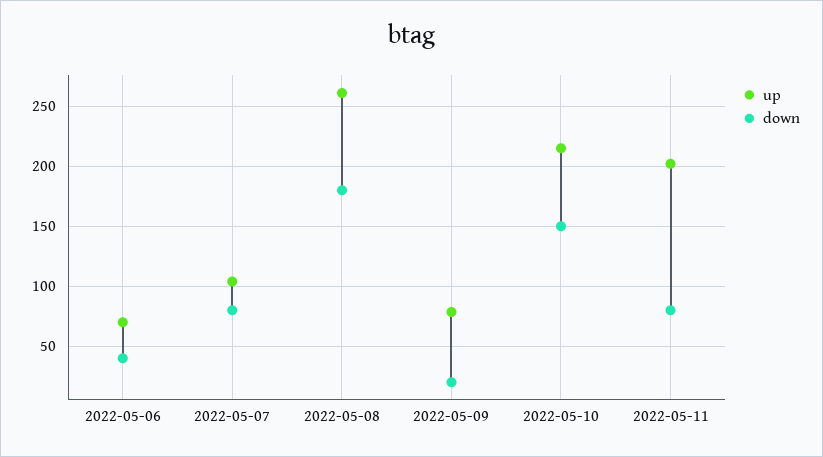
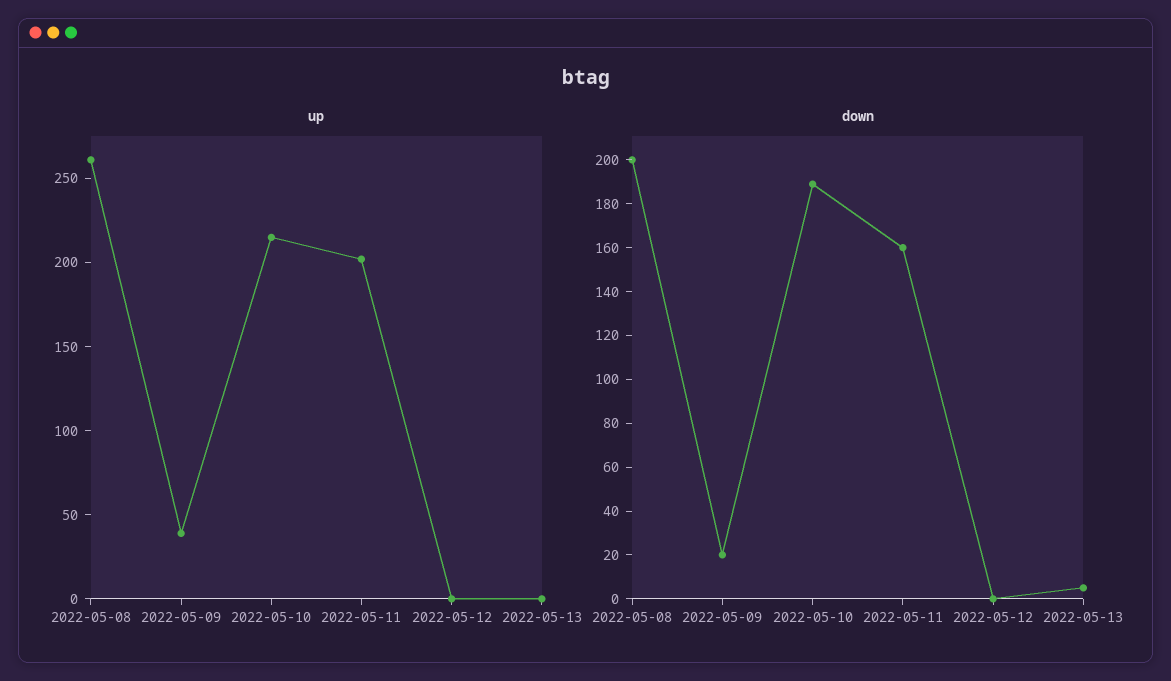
up, 2022-05-06: 70 -> none
down, 2022-05-06: 40 -> none
up, 2022-05-07: 105 -> none
down, 2022-05-07: 80 -> none
down, 2022-05-08: 180 -> 200
up, 2022-05-09: 80 -> 40
down, 2022-05-10: 150 -> 190
down, 2022-05-11: 80 -> 160
up, 2022-05-12: none -> 0
up, 2022-05-13: none -> 0
down, 2022-05-12: none -> 0
down, 2022-05-13: none -> 5

